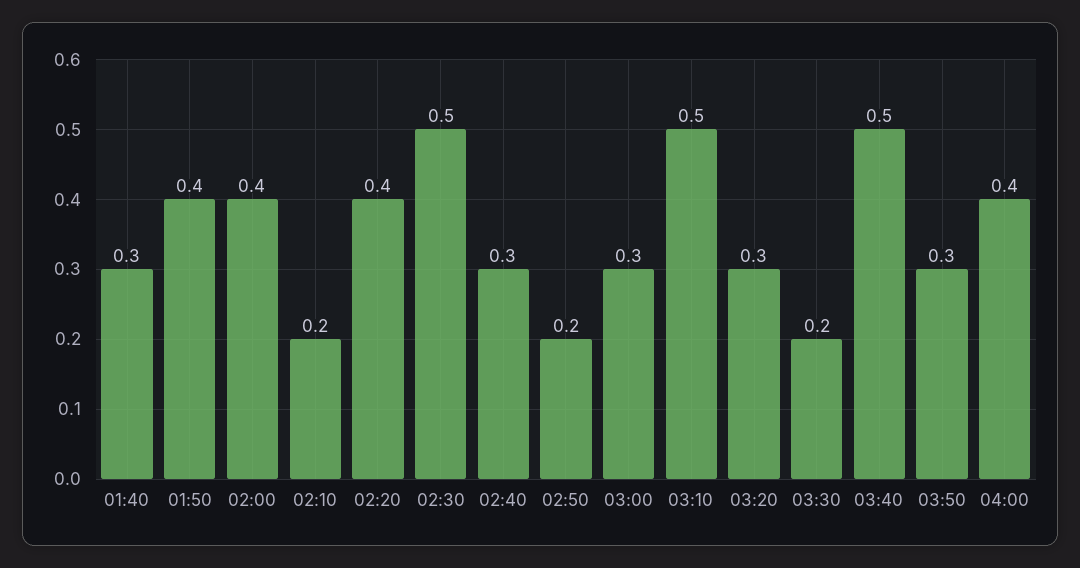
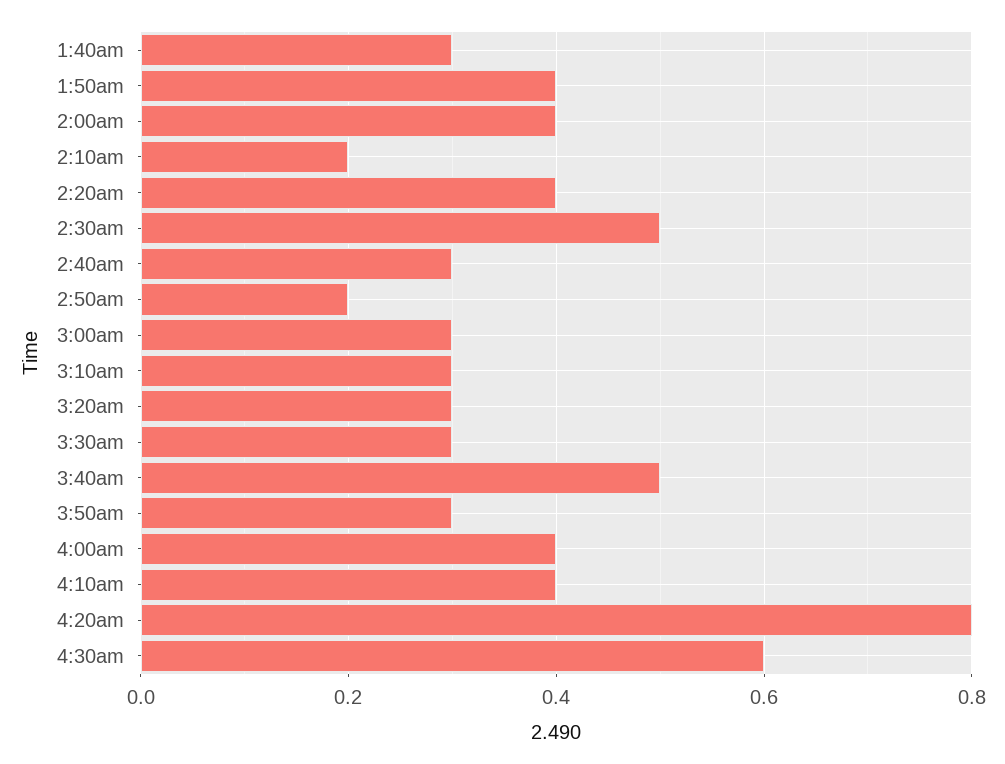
03:10: 0.5 -> 0.3
03:30: 0.2 -> 0.3
4:10am: none -> 0.4
4:20am: none -> 0.8
4:30am: none -> 0.6

